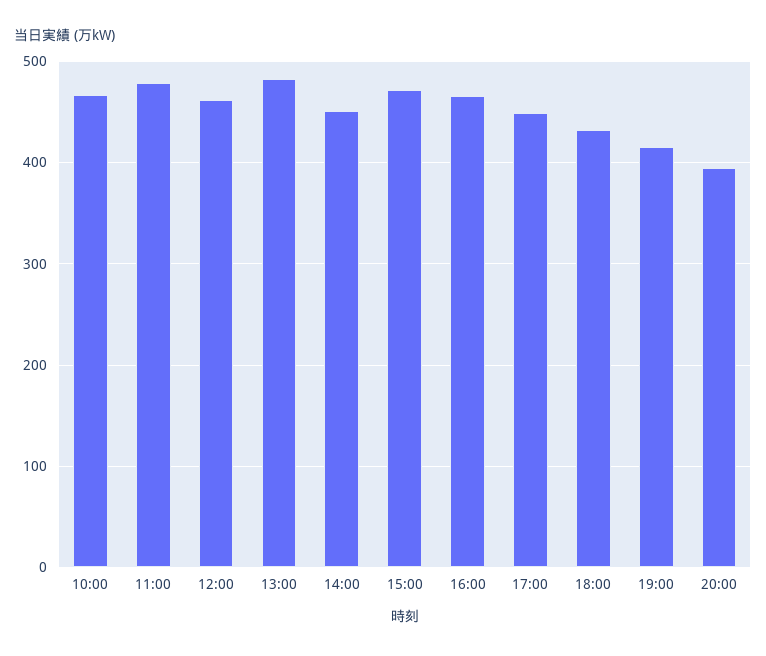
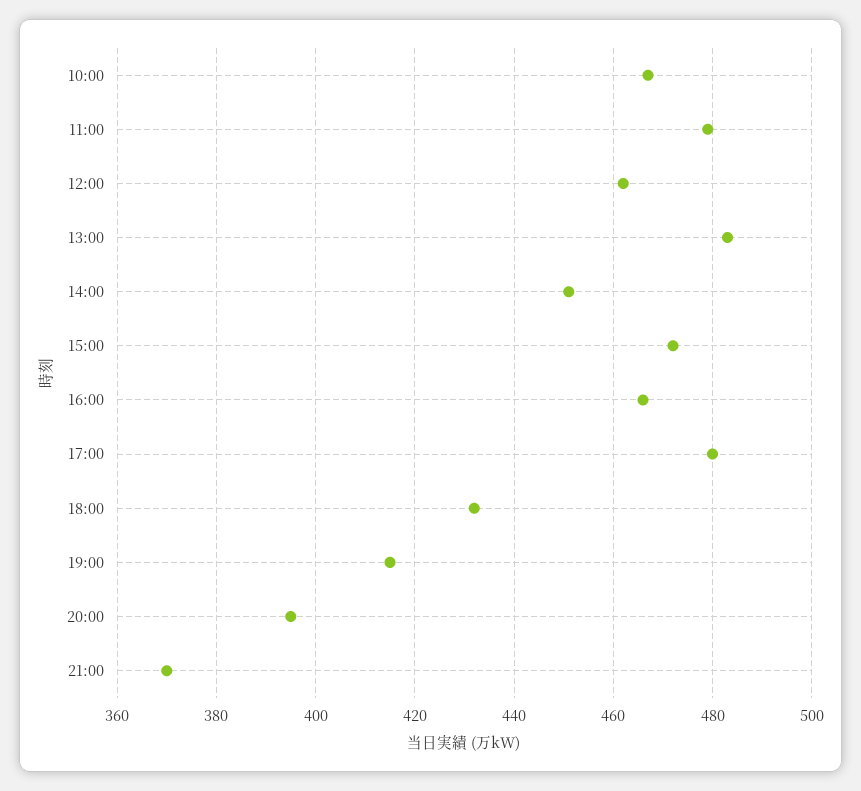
17:00: 450 -> 480
21:00: none -> 370

